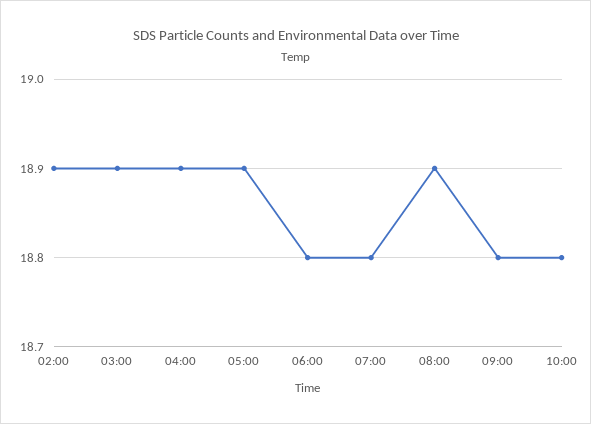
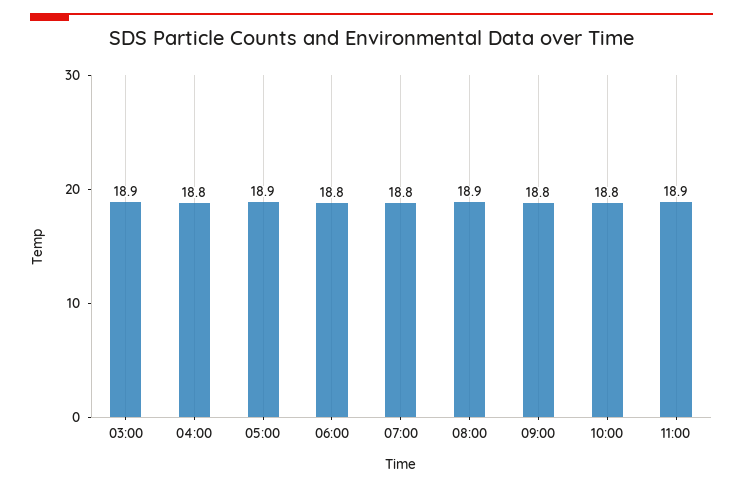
02:00: 18.9 -> none
04:00: 18.9 -> 18.8
11:00: none -> 18.9

